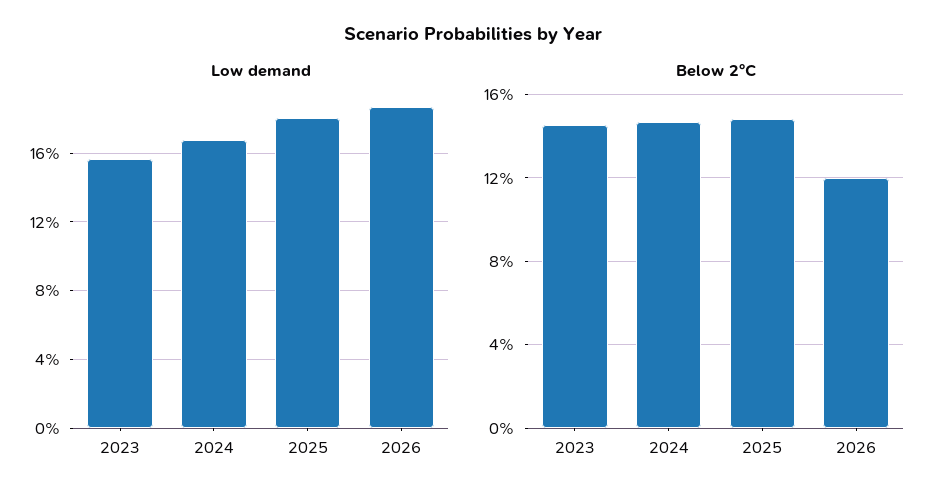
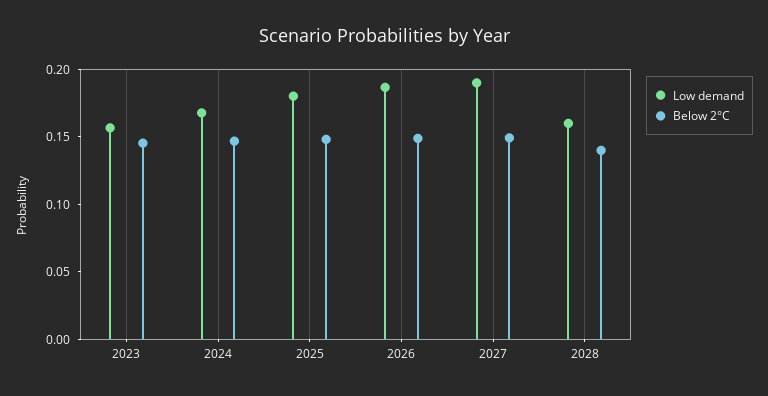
Below 2°C, 2026: 0.12 -> 0.15
Low demand, 2027: none -> 0.19
Below 2°C, 2027: none -> 0.15
Low demand, 2028: none -> 0.16
Below 2°C, 2028: none -> 0.14

